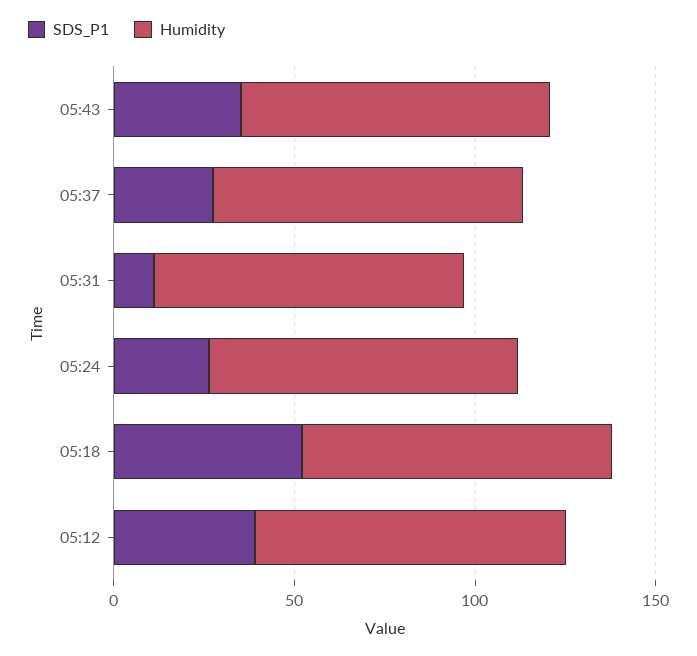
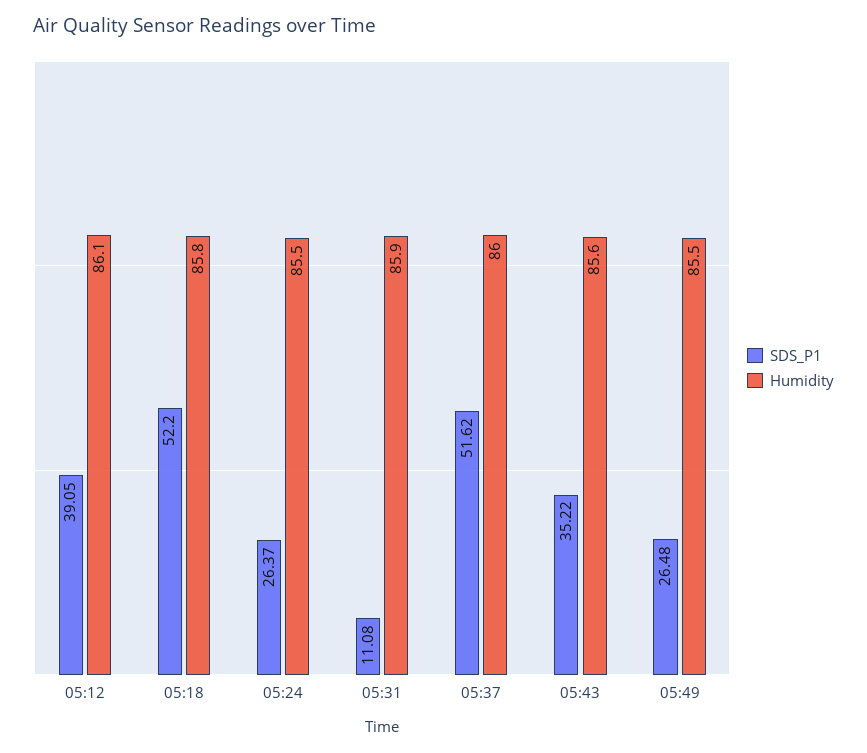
SDS_P1, 05:37: 30 -> 51.62
SDS_P1, 05:49: none -> 26.48
Humidity, 05:49: none -> 85.5

